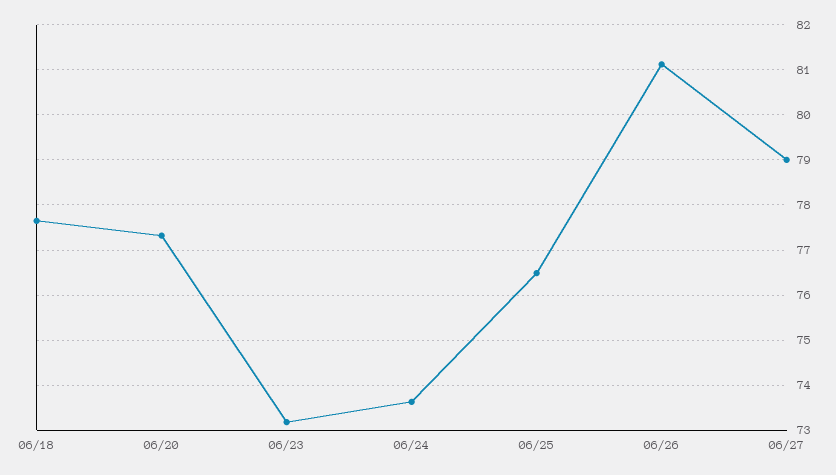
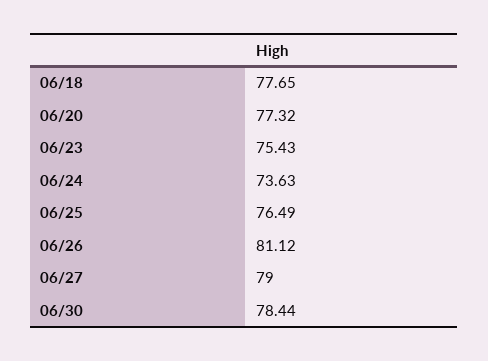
06/23: 73.2 -> 75.43
06/30: none -> 78.44

